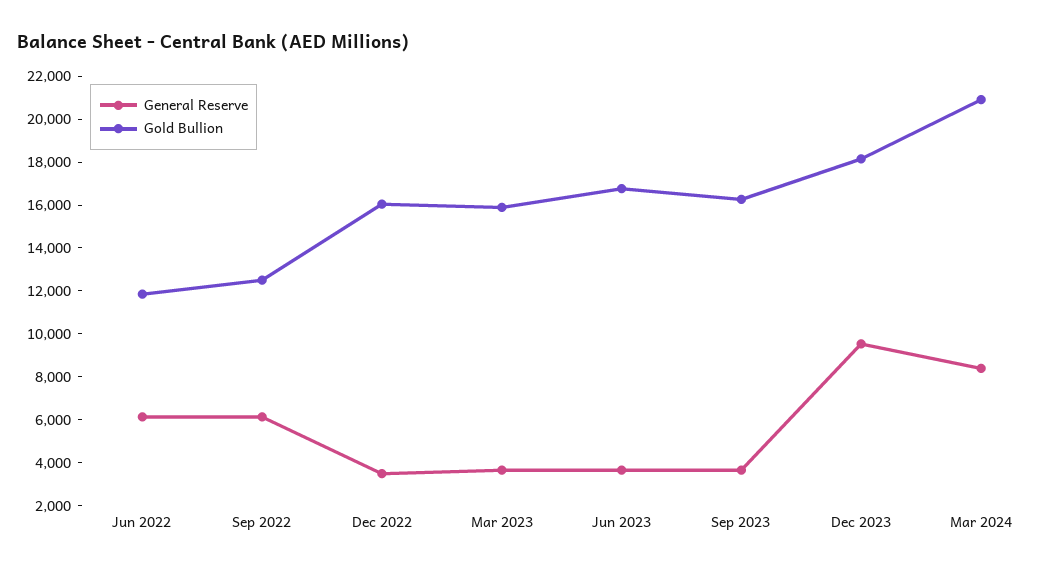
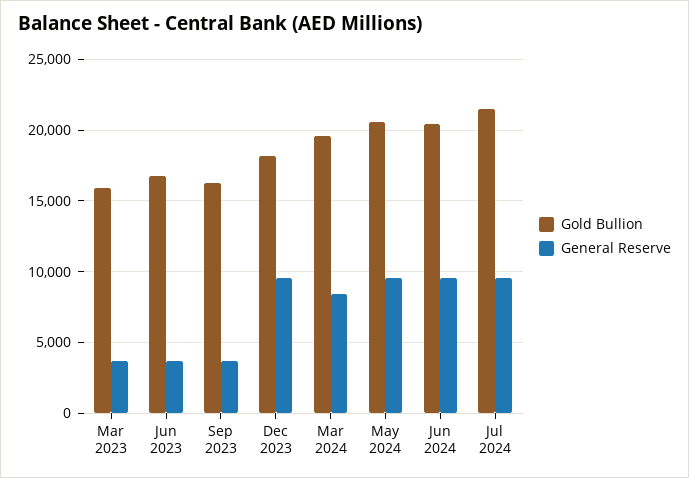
General Reserve, Jun 2022: 6000 -> none
Gold Bullion, Jun 2022: 12000 -> none
General Reserve, Sep 2022: 6000 -> none
Gold Bullion, Sep 2022: 12500 -> none
General Reserve, Dec 2022: 3500 -> none
Gold Bullion, Dec 2022: 16000 -> none
Gold Bullion, Mar 2024: 21000 -> 19500
Gold Bullion, May 2024: none -> 20500
General Reserve, May 2024: none -> 9500
Gold Bullion, Jun 2024: none -> 20500
General Reserve, Jun 2024: none -> 9500
Gold Bullion, Jul 2024: none -> 21500
General Reserve, Jul 2024: none -> 9500

